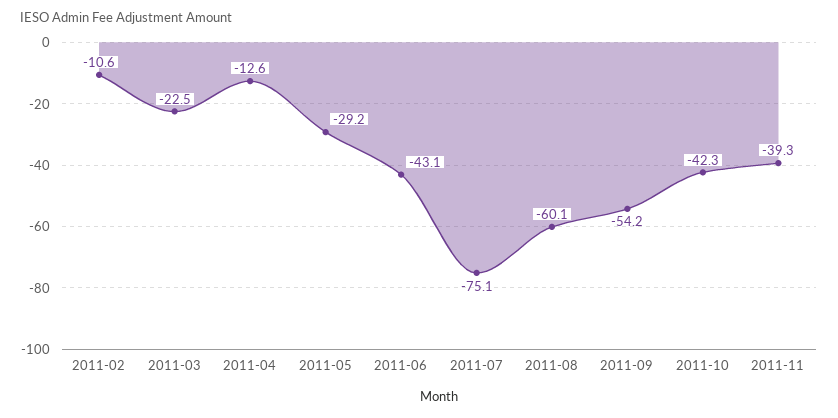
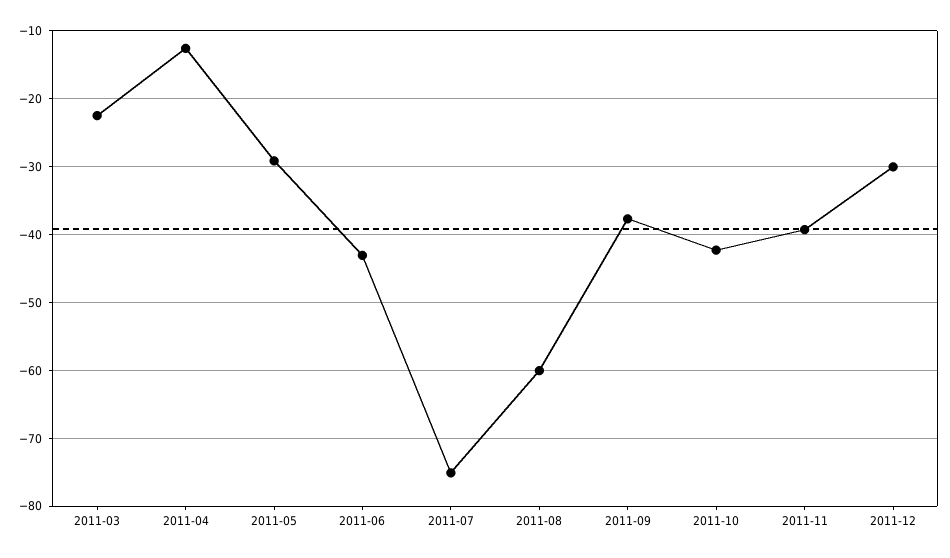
2011-02: -10.6 -> none
2011-09: -54.2 -> -38
2011-12: none -> -30

